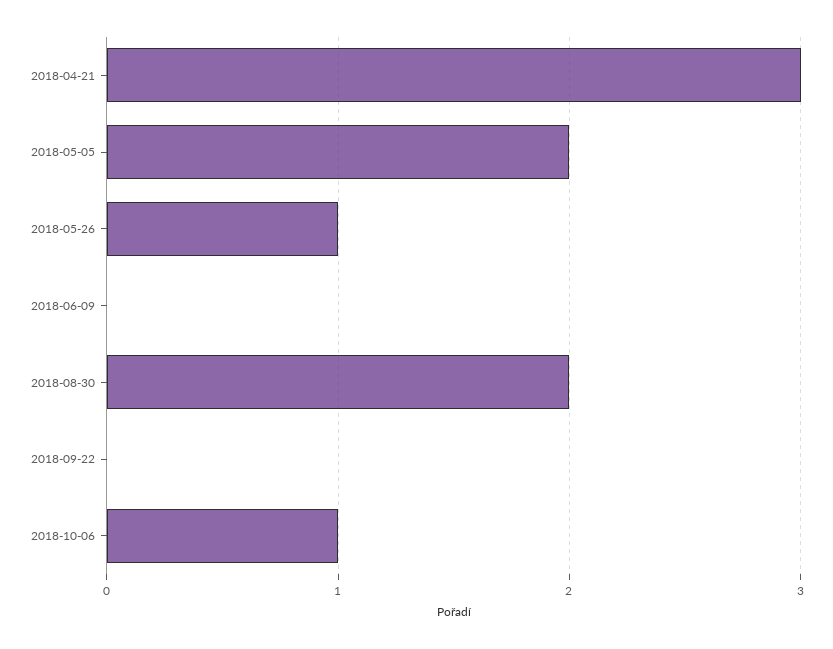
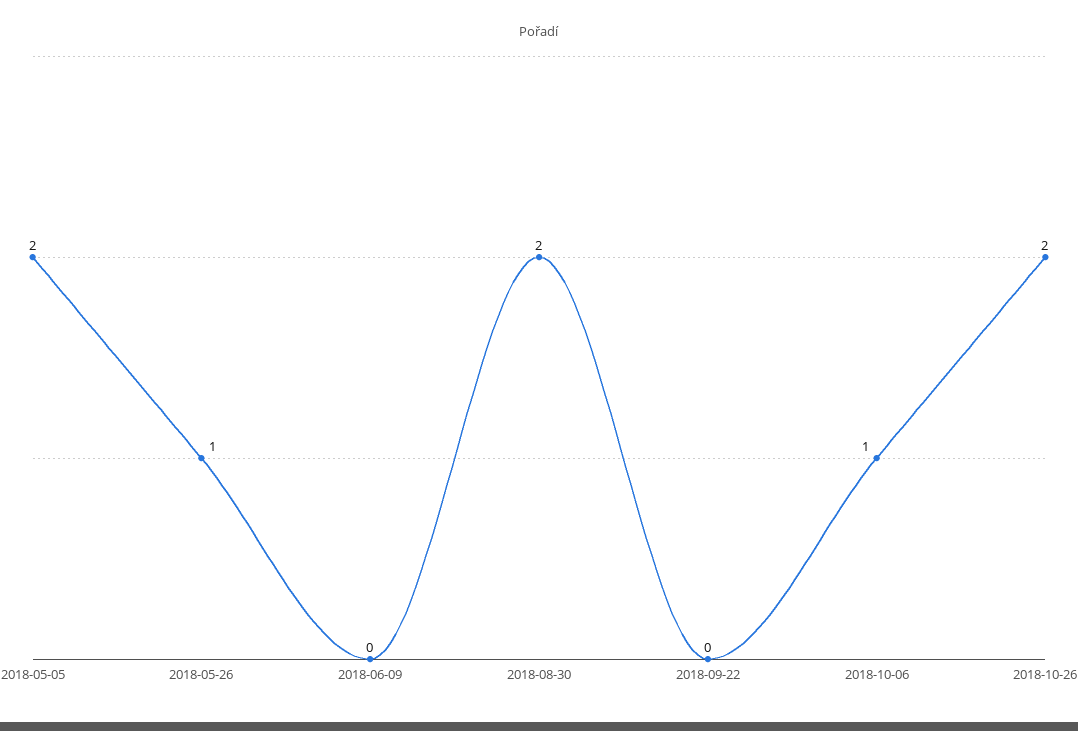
2018-04-21: 3 -> none
2018-10-26: none -> 2

